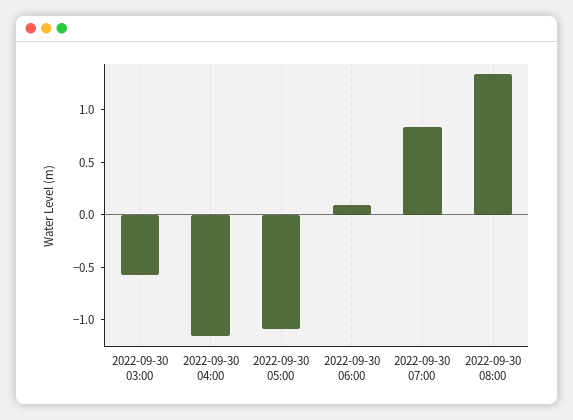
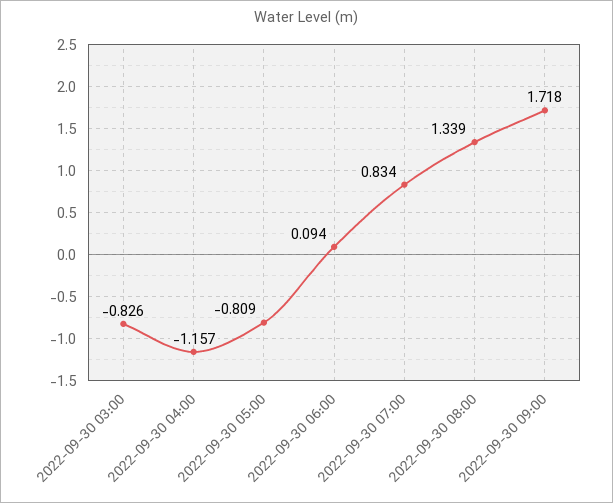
2022-09-30 03:00: -0.6 -> -0.826
2022-09-30 05:00: -1.1 -> -0.809
2022-09-30 09:00: none -> 1.718

